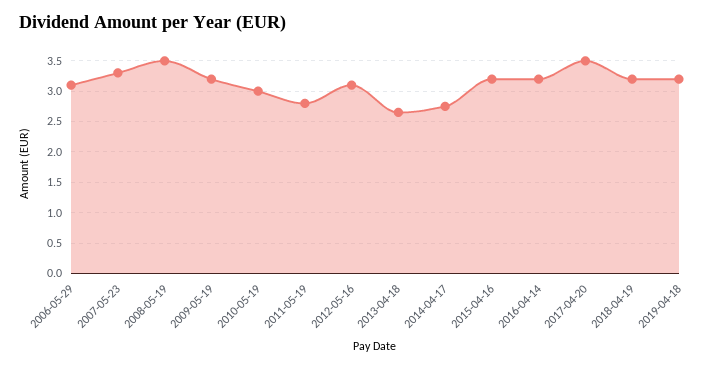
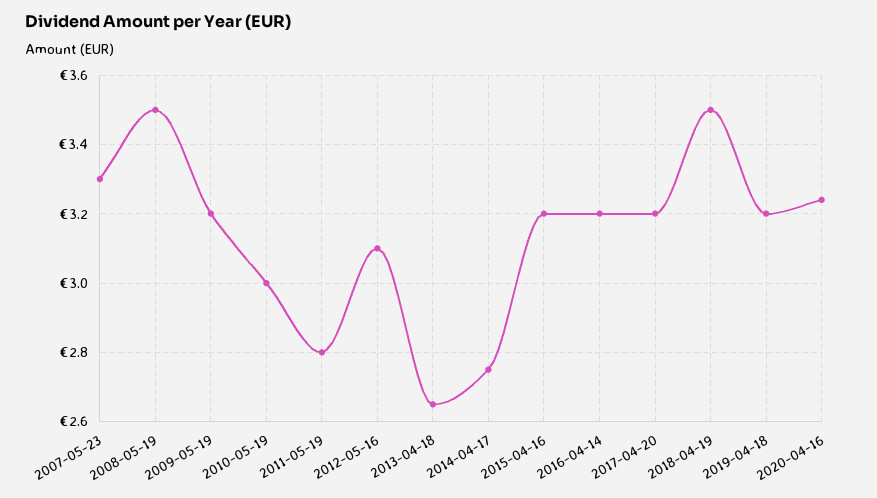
2006-05-29: 3.1 -> none
2017-04-20: 3.5 -> 3.2
2018-04-19: 3.2 -> 3.5
2020-04-16: none -> 3.25

